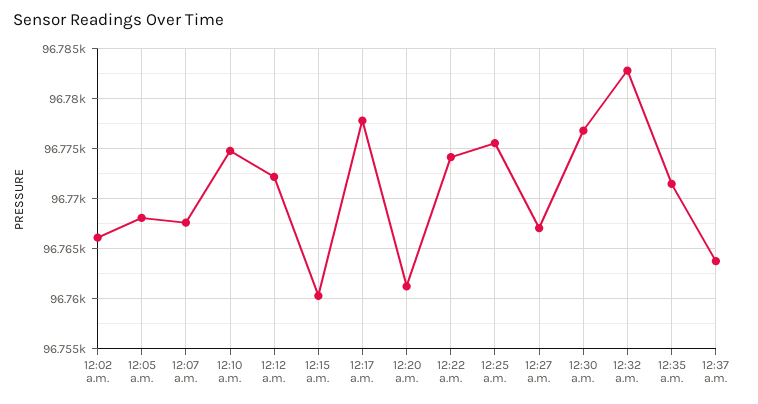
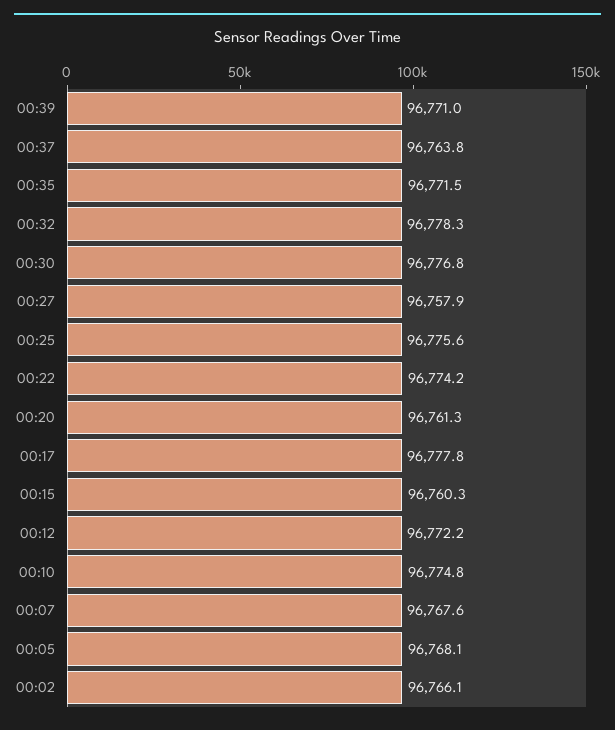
12:27 a.m.: 96767 -> 96757.9
12:32 a.m.: 96783 -> 96778.3
00:39: none -> 96771

